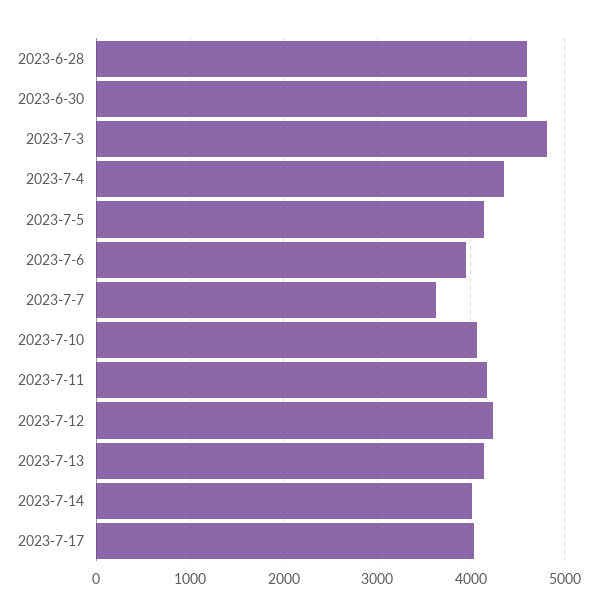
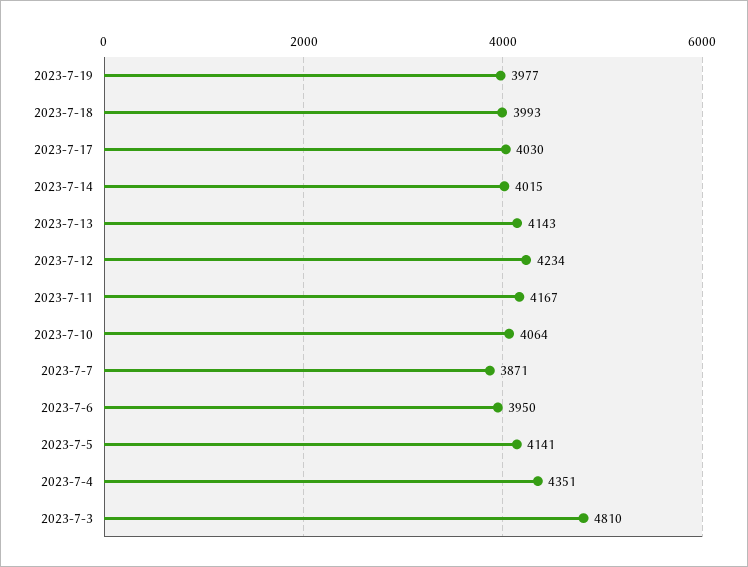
2023-6-28: 4600 -> none
2023-6-30: 4600 -> none
2023-7-7: 3600 -> 3871
2023-7-19: none -> 3977
2023-7-18: none -> 3993

